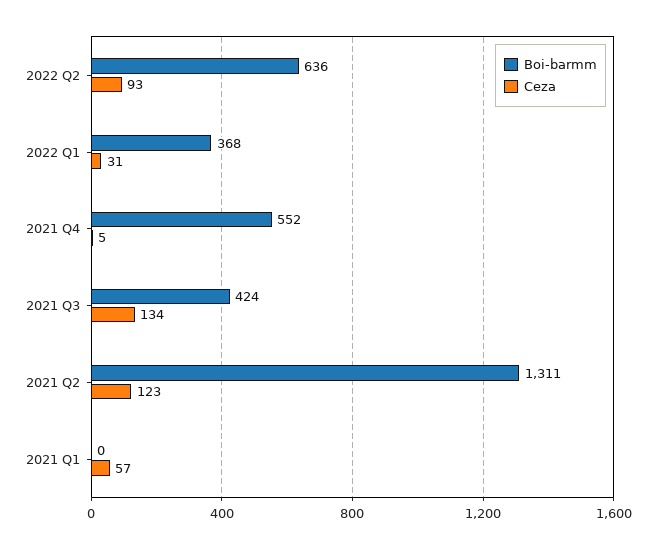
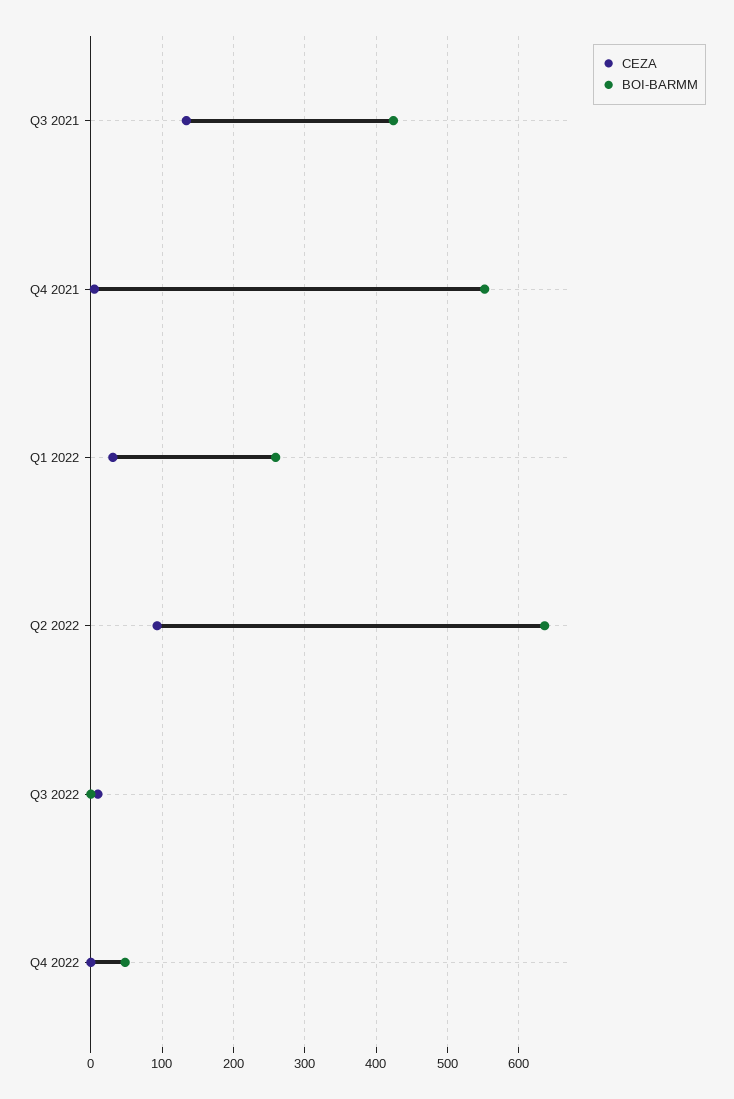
Boi-barmm, 2022 Q1: 368 -> 260
Boi-barmm, 2021 Q2: 1311 -> none
Ceza, 2021 Q2: 123 -> none
Boi-barmm, 2021 Q1: 0 -> none
Ceza, 2021 Q1: 57 -> none
Ceza, Q3 2022: none -> 10
Boi-barmm, Q3 2022: none -> 0
Ceza, Q4 2022: none -> 0
Boi-barmm, Q4 2022: none -> 50

